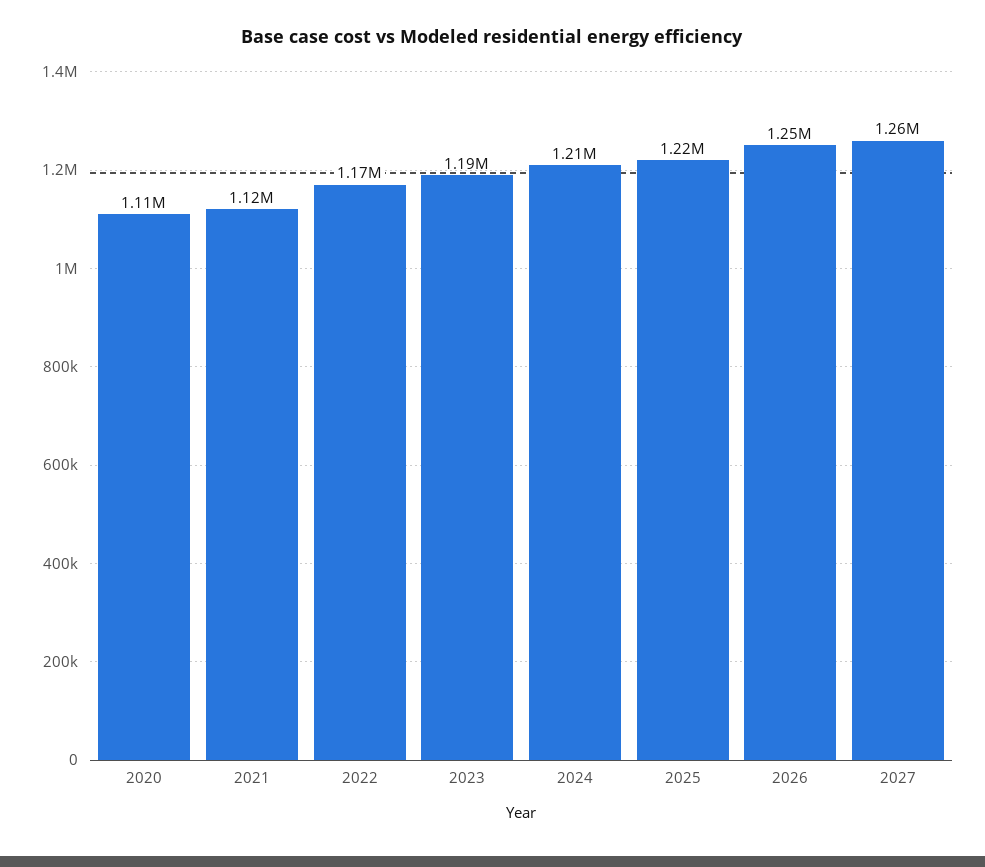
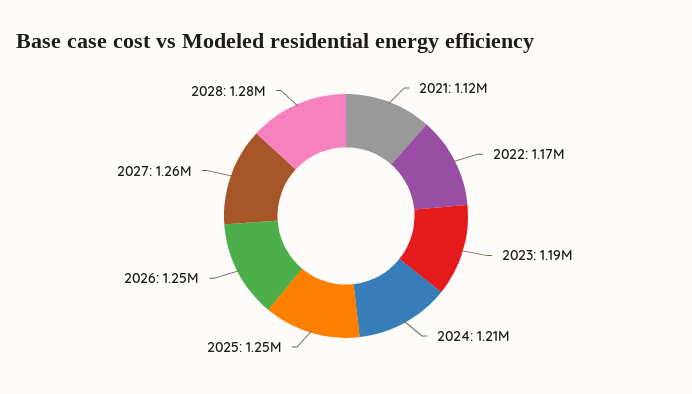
2020: 1110000 -> none
2025: 1220000 -> 1250000
2028: none -> 1280000

